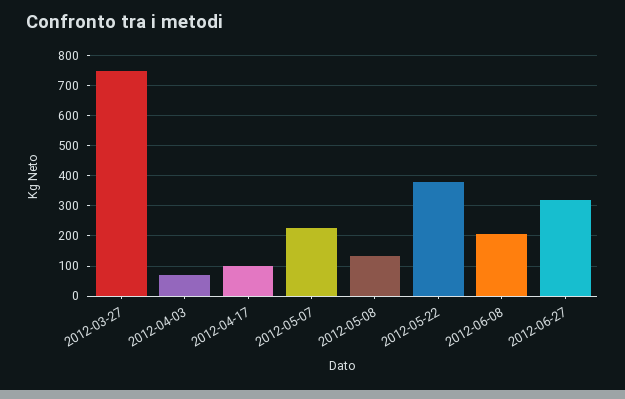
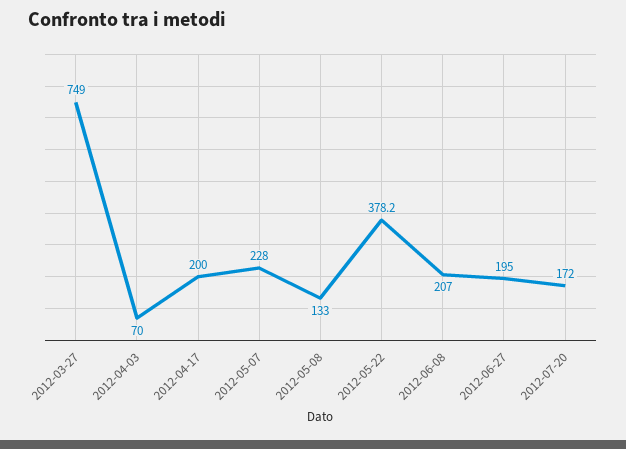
2012-04-17: 100 -> 200
2012-06-27: 320 -> 195
2012-07-20: none -> 172

